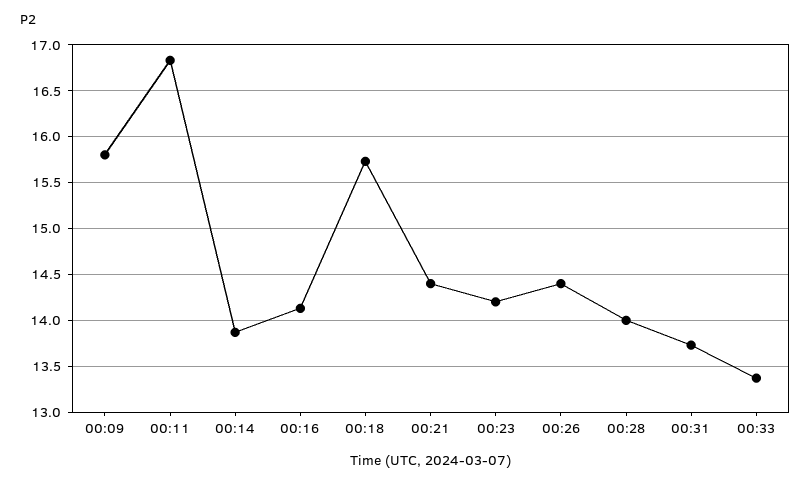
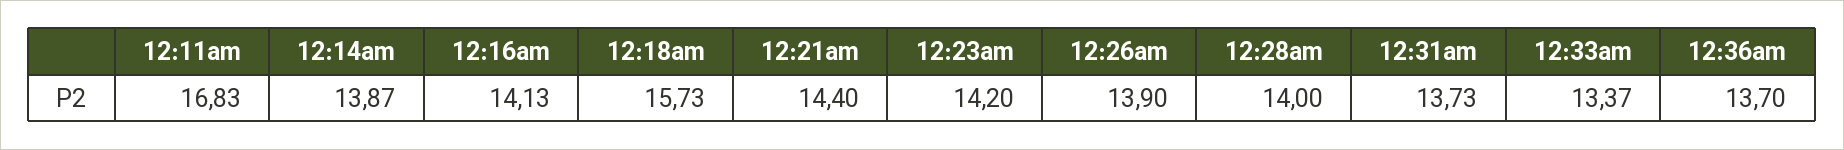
00:09: 15.8 -> none
00:26: 14.4 -> 13.9
12:36am: none -> 13.7

